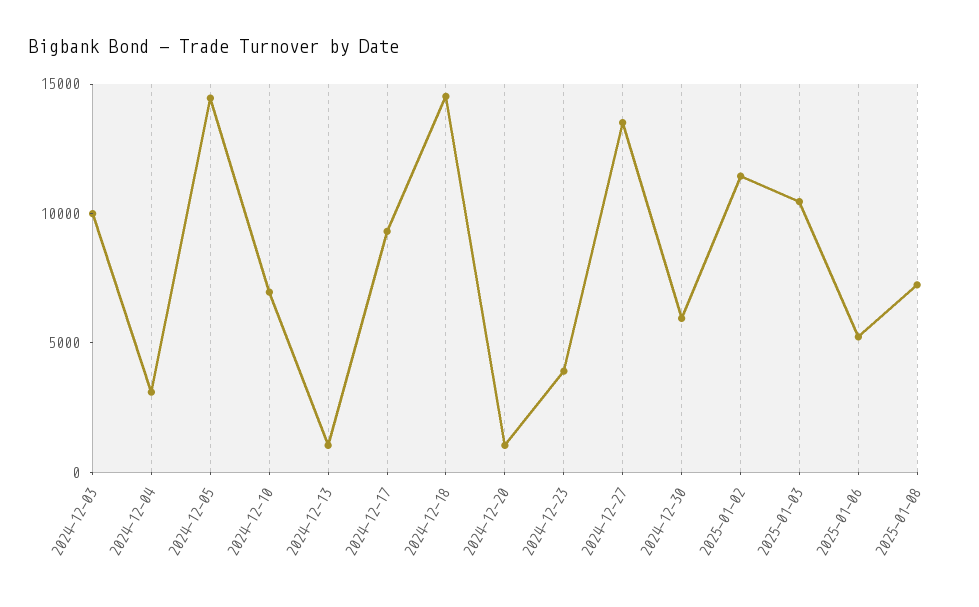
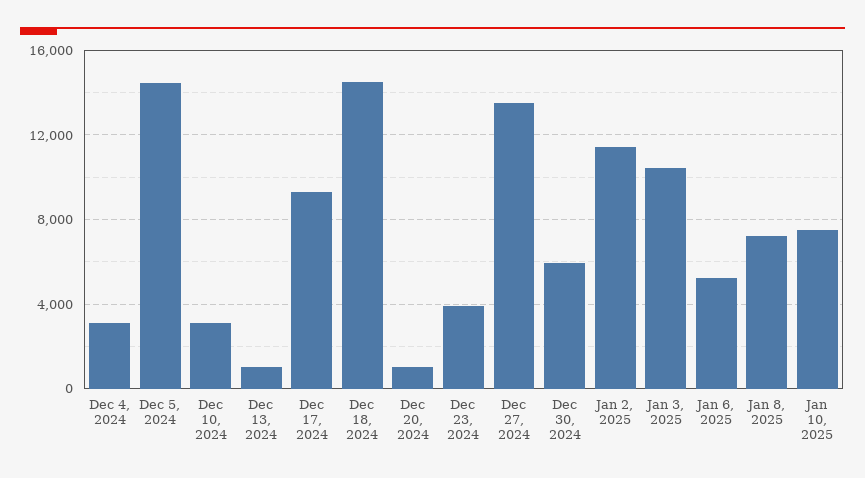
2024-12-03: 10000 -> none
2024-12-10: 7000 -> 3000
Jan 10, 2025: none -> 7500

